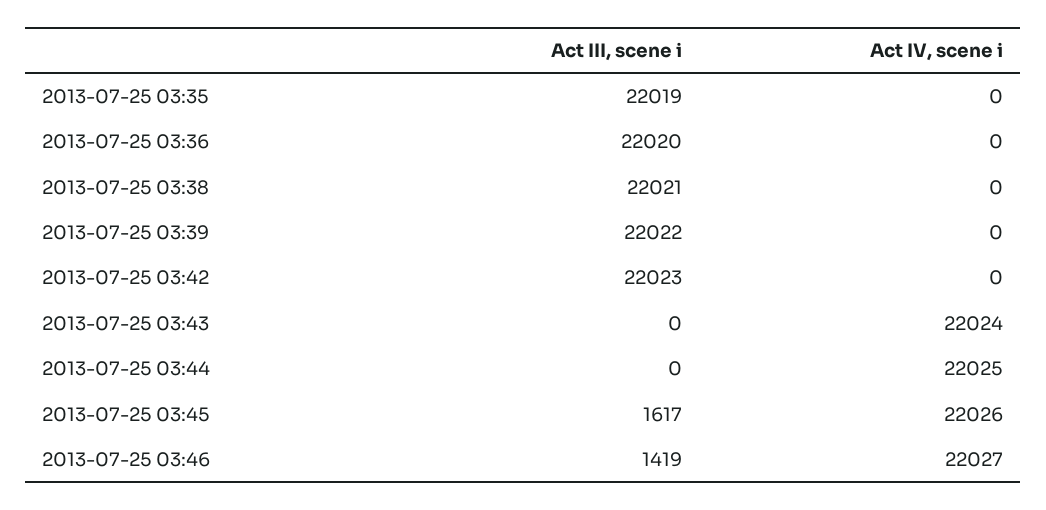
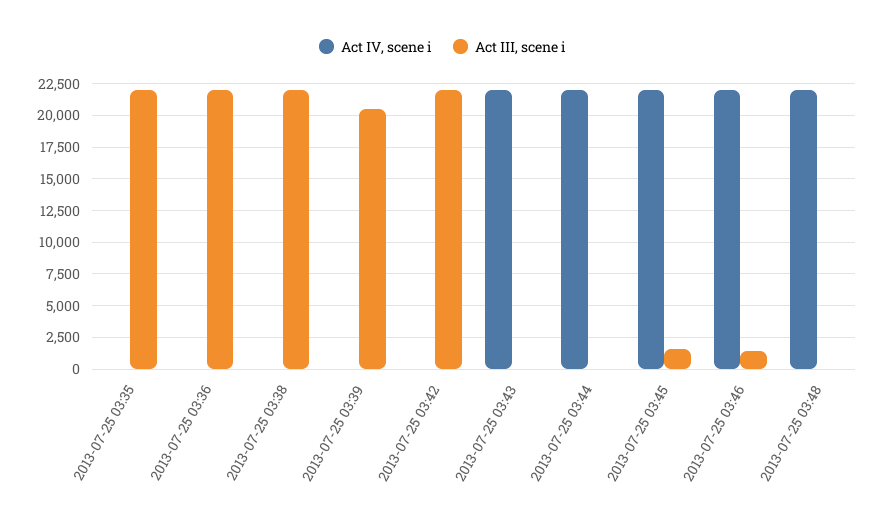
Act III, scene i, 2013-07-25 03:39: 22022 -> 20500
Act IV, scene i, 2013-07-25 03:48: none -> 22000
Act III, scene i, 2013-07-25 03:48: none -> 0

